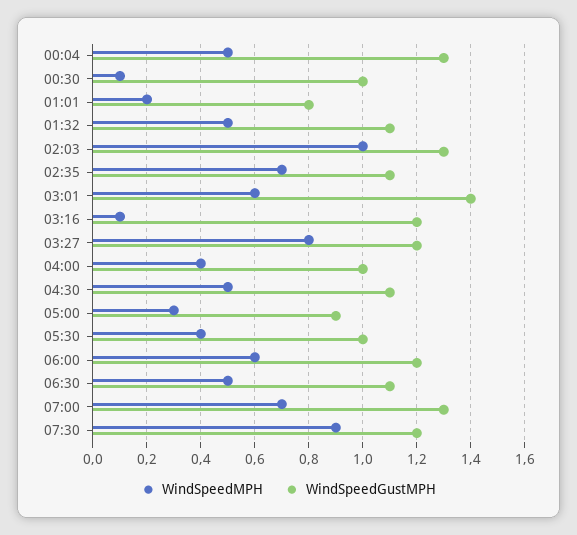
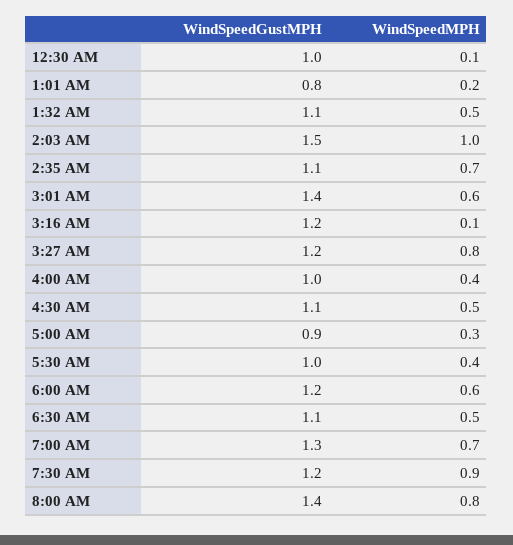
WindSpeedMPH, 00:04: 0.5 -> none
WindSpeedGustMPH, 00:04: 1.3 -> none
WindSpeedGustMPH, 02:03: 1.3 -> 1.5
WindSpeedGustMPH, 8:00 AM: none -> 1.4
WindSpeedMPH, 8:00 AM: none -> 0.8

